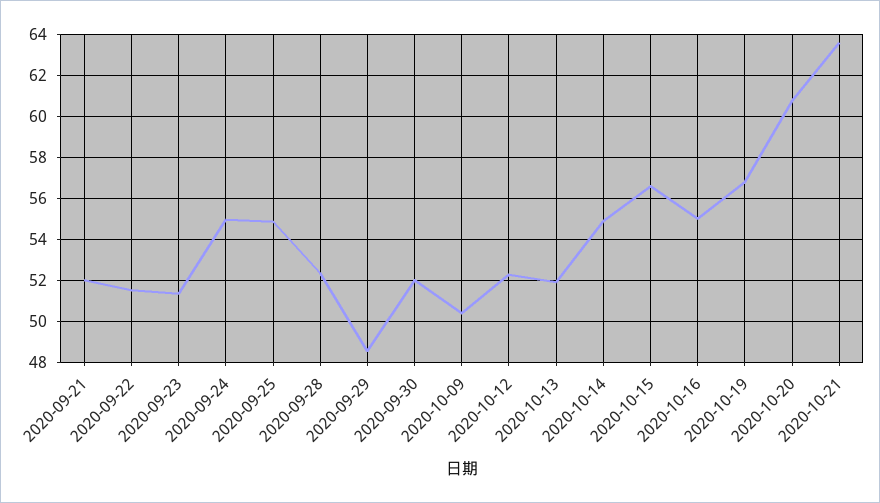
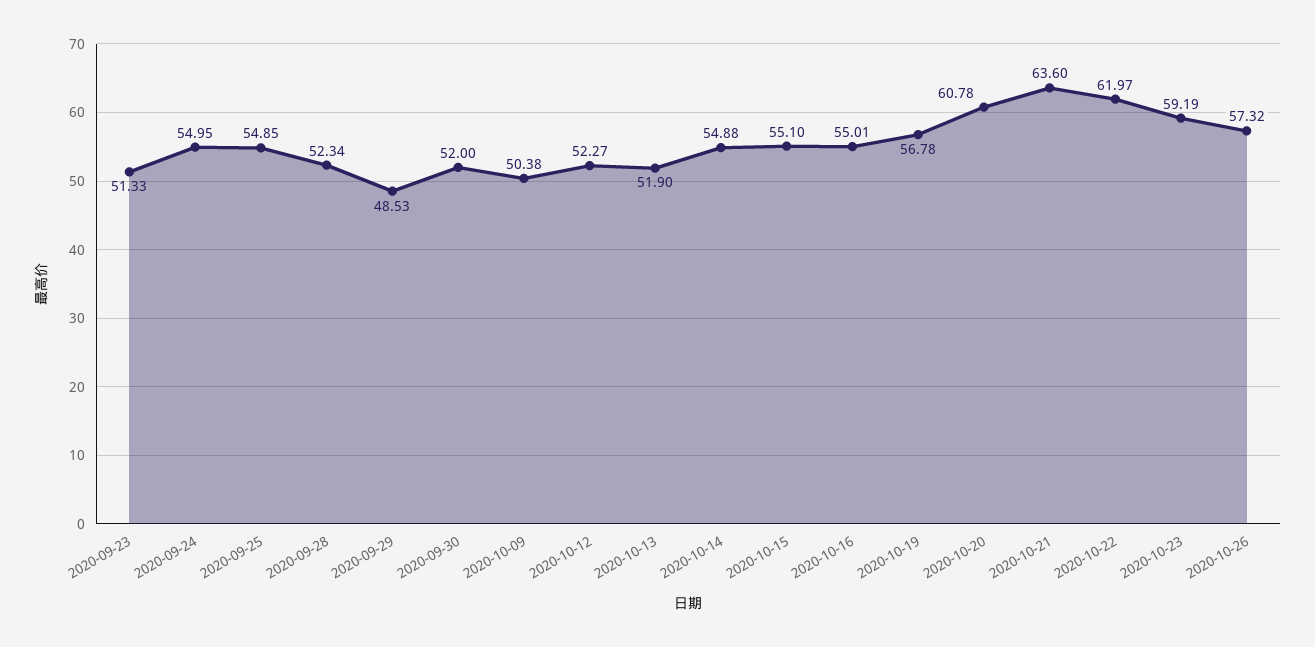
2020-09-21: 52 -> none
2020-09-22: 51.5 -> none
2020-10-15: 56.5 -> 55.1
2020-10-22: none -> 61.97
2020-10-23: none -> 59.19
2020-10-26: none -> 57.32

